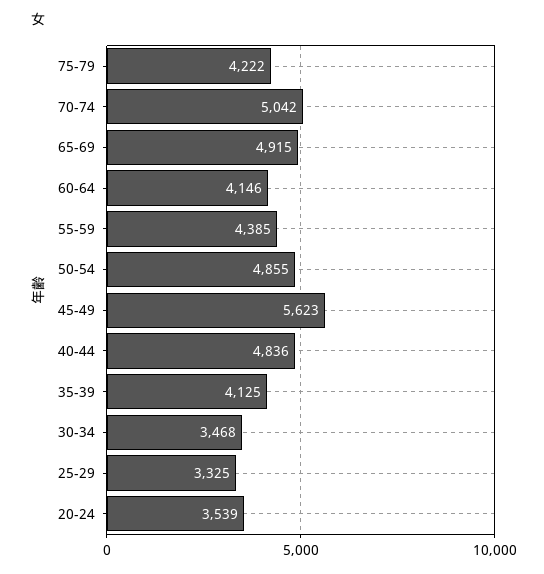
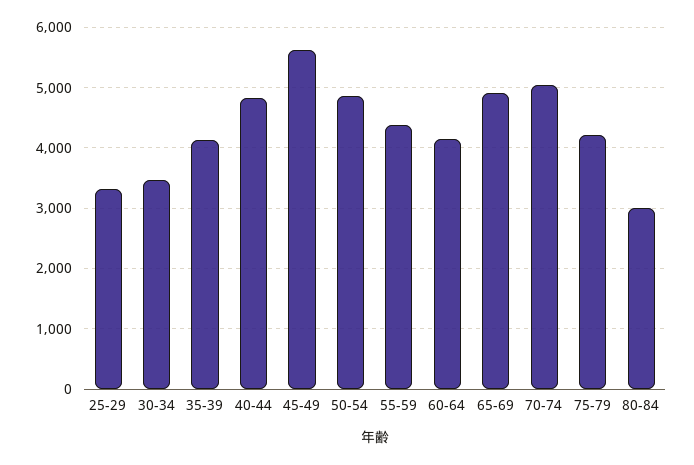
20-24: 3539 -> none
80-84: none -> 3000

